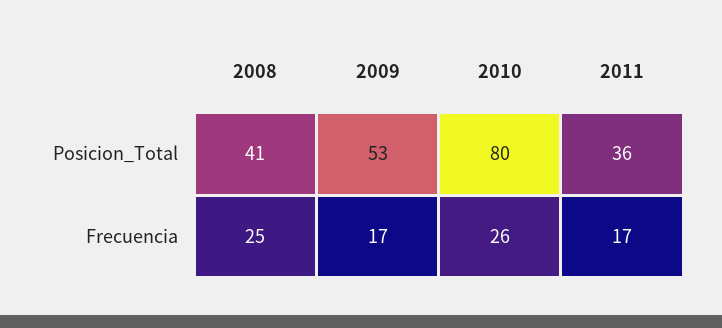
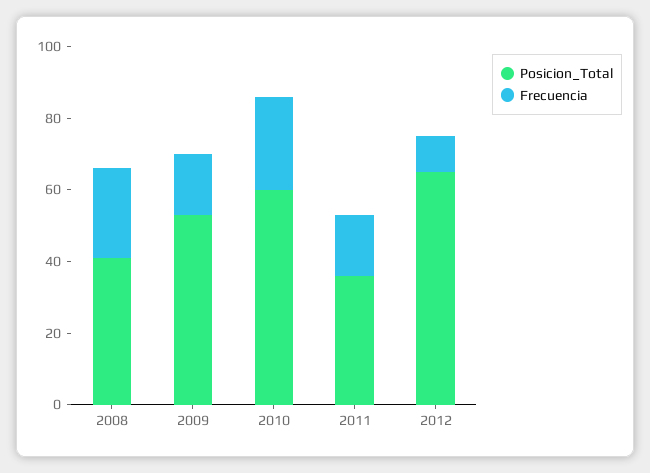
Posicion_Total, 2010: 80 -> 60
Posicion_Total, 2012: none -> 65
Frecuencia, 2012: none -> 10

